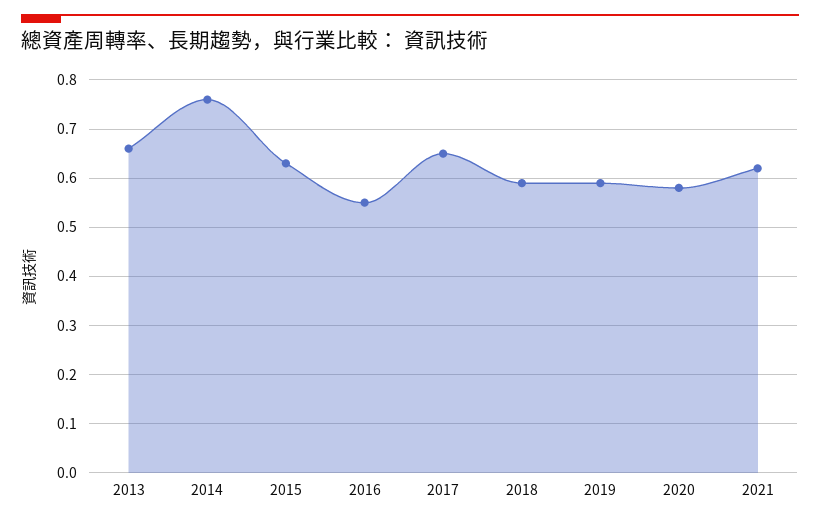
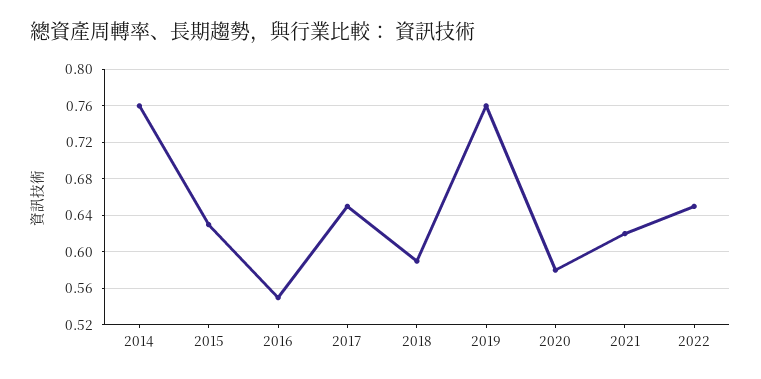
2013: 0.65 -> none
2019: 0.6 -> 0.76
2022: none -> 0.65

